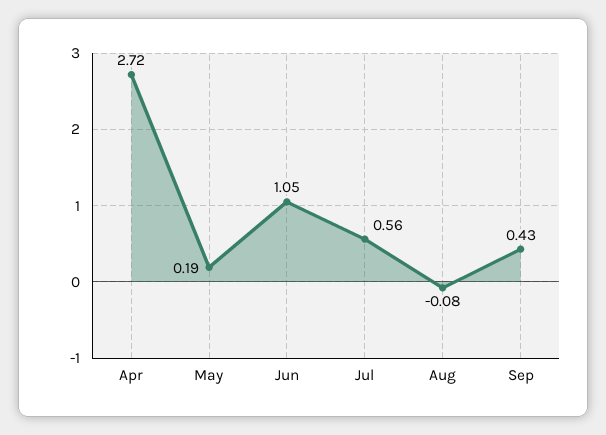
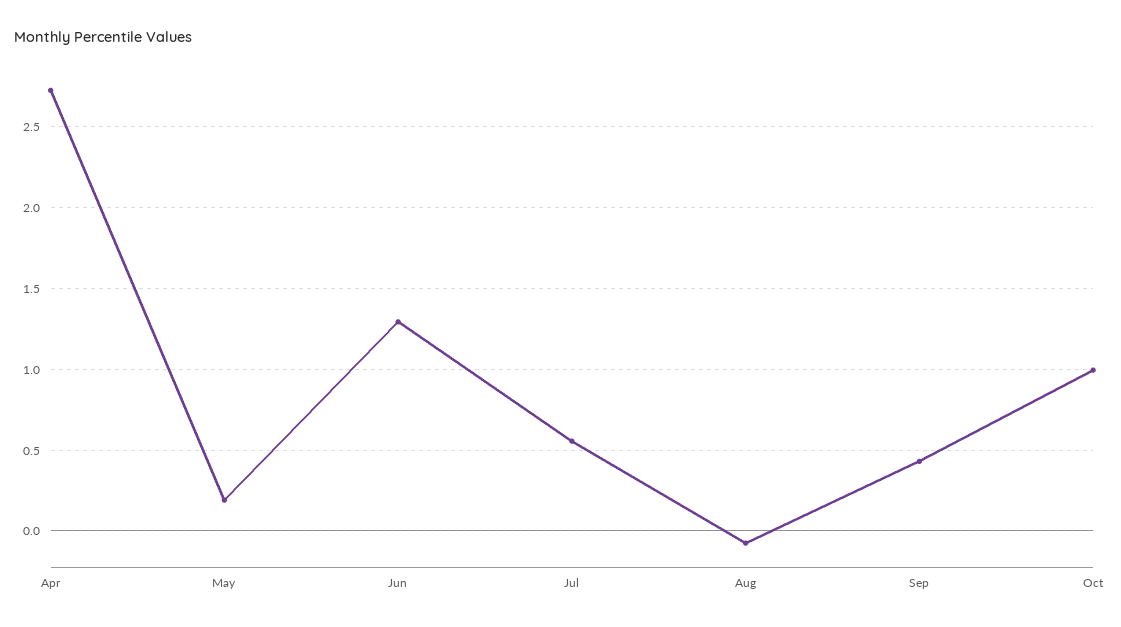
Jun: 1.05 -> 1.3
Oct: none -> 1

